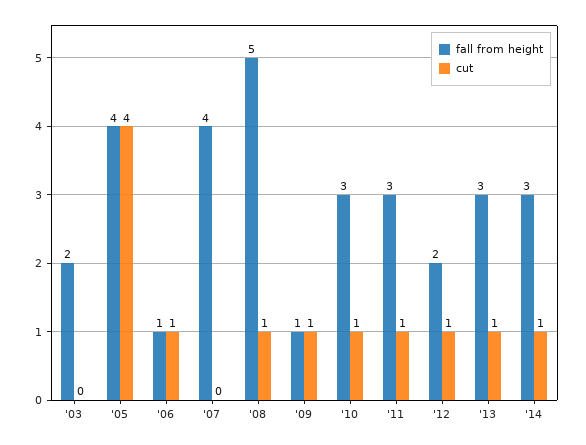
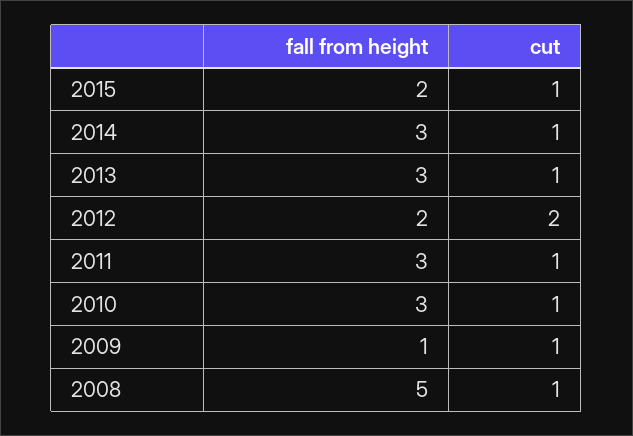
fall from height, '03: 2 -> none
cut, '03: 0 -> none
fall from height, '05: 4 -> none
cut, '05: 4 -> none
fall from height, '06: 1 -> none
cut, '06: 1 -> none
fall from height, '07: 4 -> none
cut, '07: 0 -> none
cut, '12: 1 -> 2
fall from height, 2015: none -> 2
cut, 2015: none -> 1

